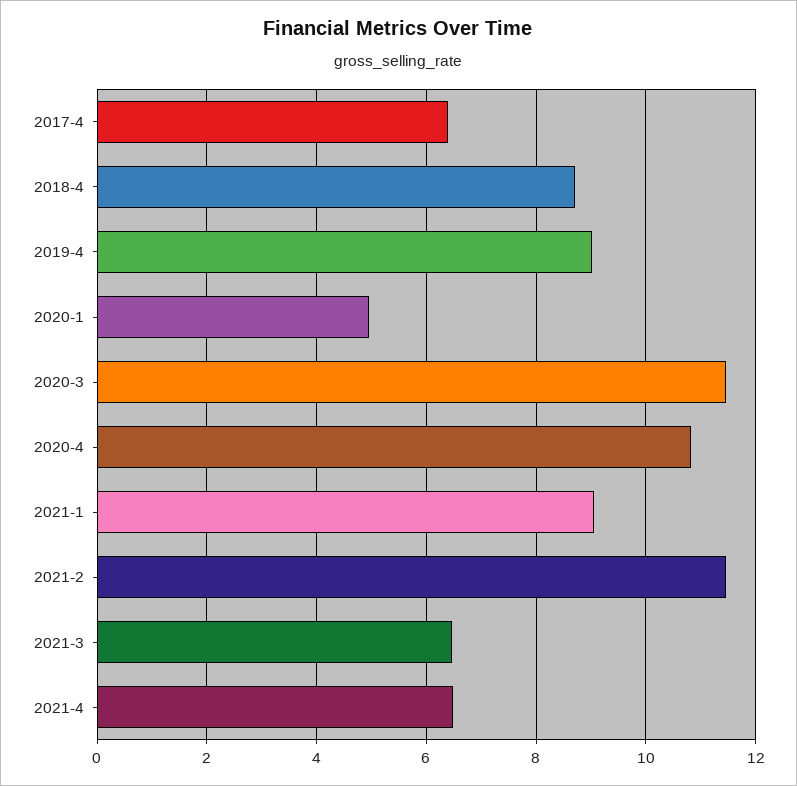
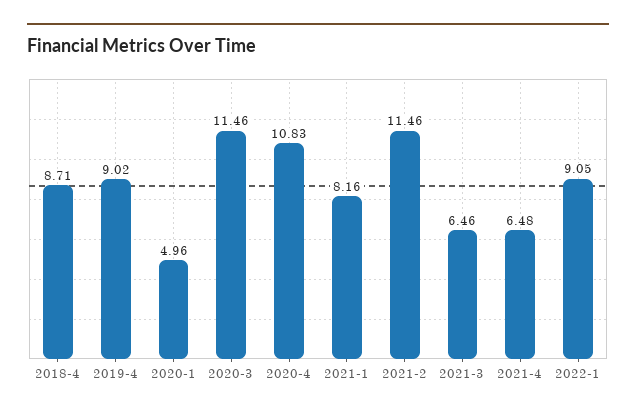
2017-4: 6.4 -> none
2021-1: 9 -> 8.16
2022-1: none -> 9.05

